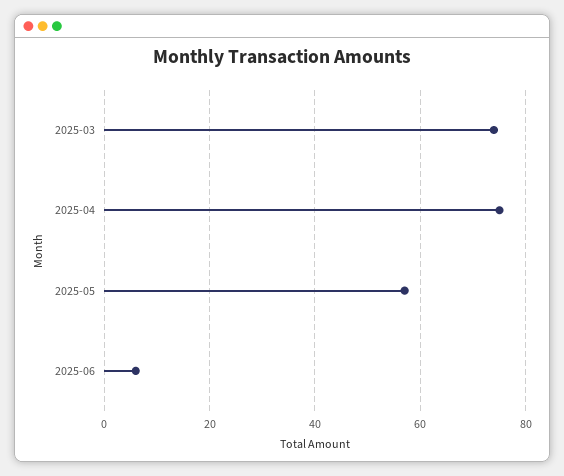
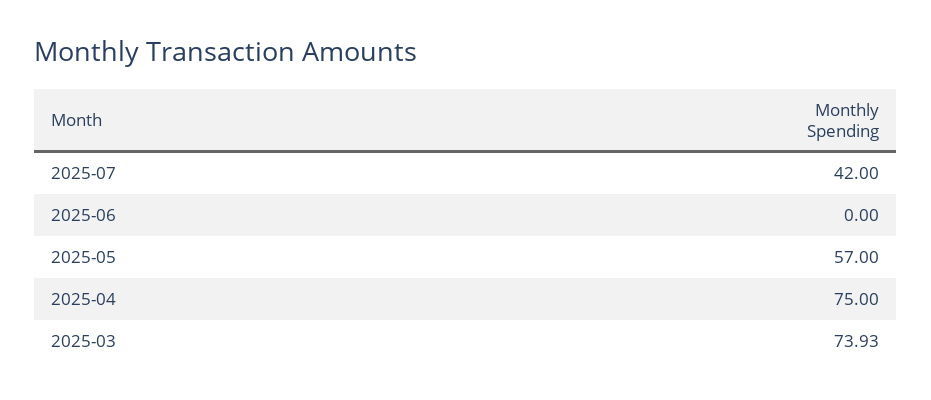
2025-06: 6 -> 0
2025-07: none -> 42

